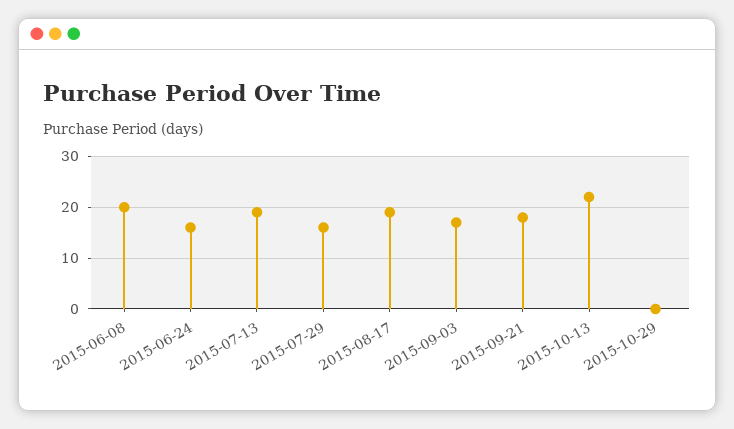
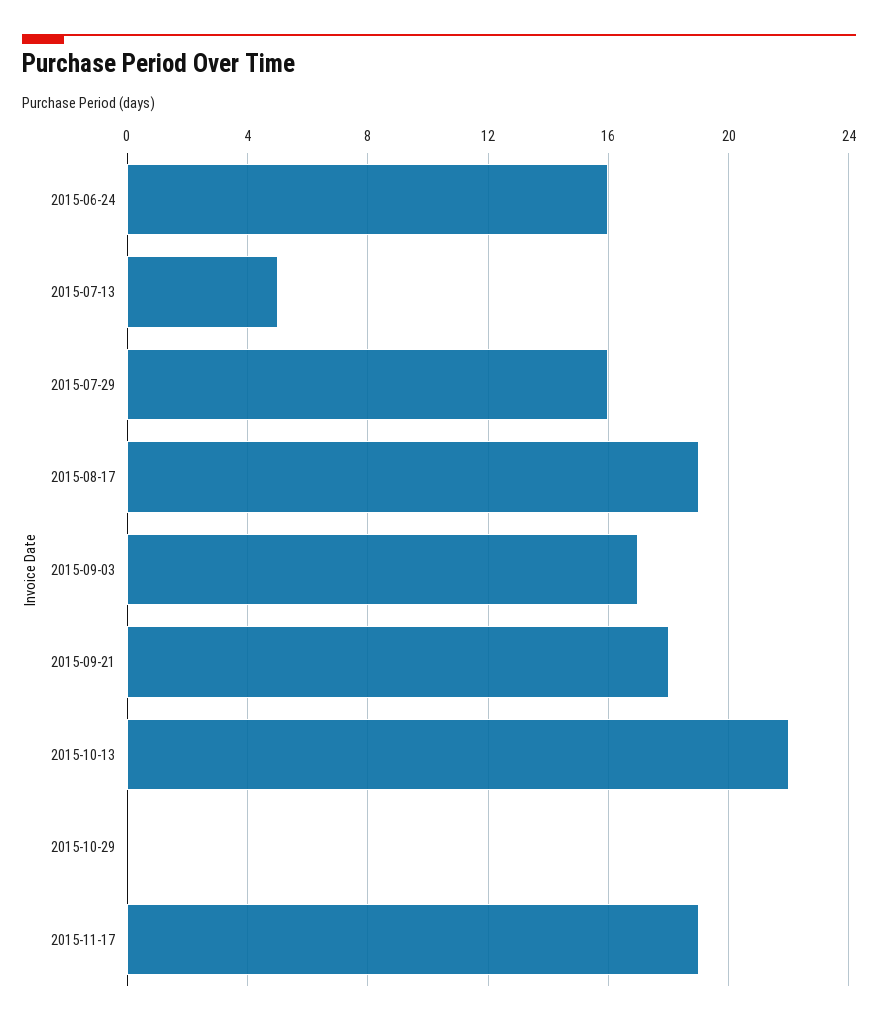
2015-06-08: 20 -> none
2015-07-13: 20 -> 5
2015-11-17: none -> 19

